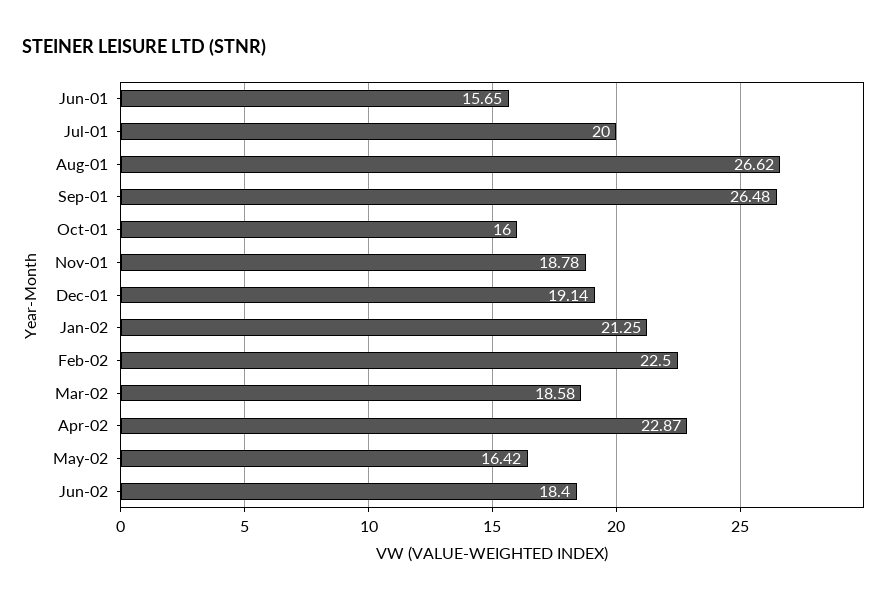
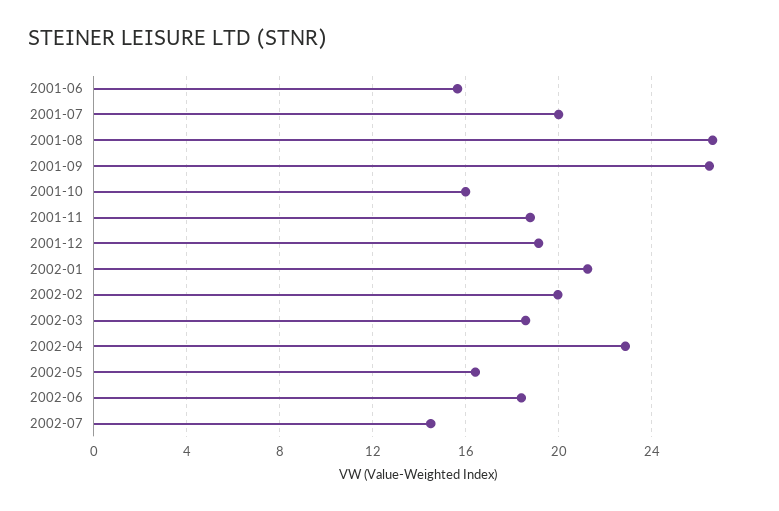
Feb-02: 22.5 -> 20
2002-07: none -> 14.5

